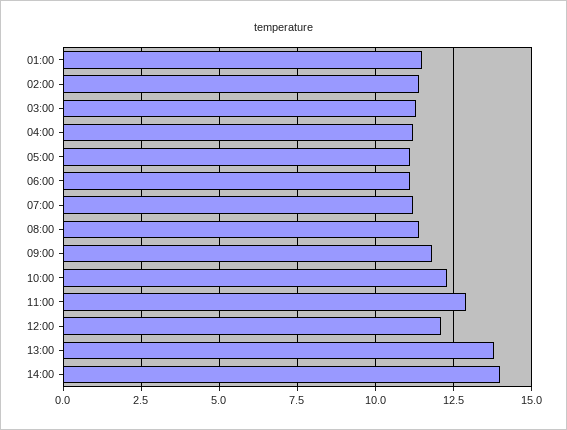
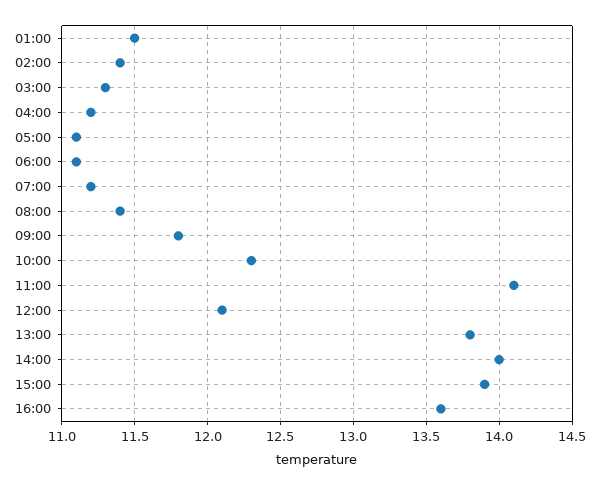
11:00: 13 -> 14.1
15:00: none -> 13.9
16:00: none -> 13.6

